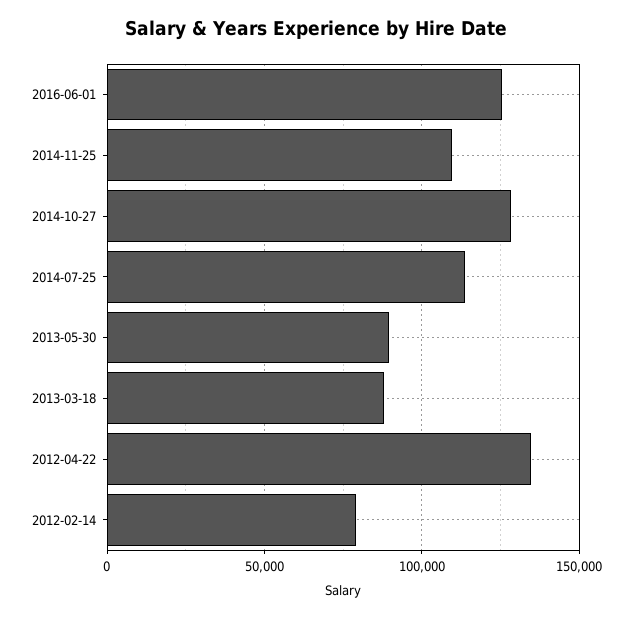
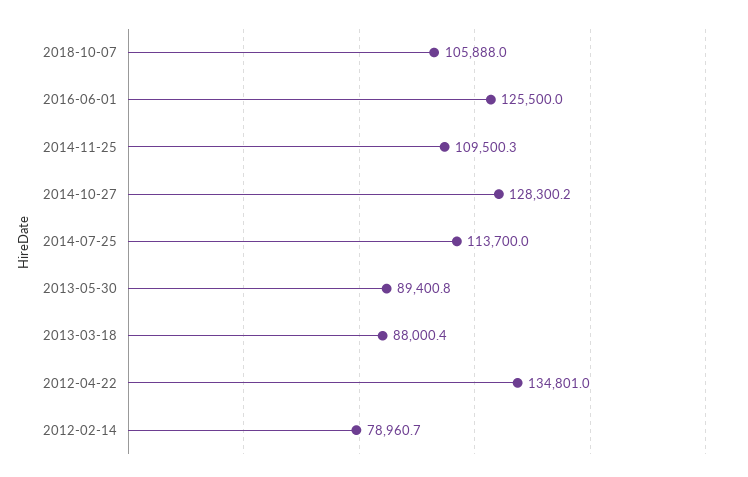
2018-10-07: none -> 105888

